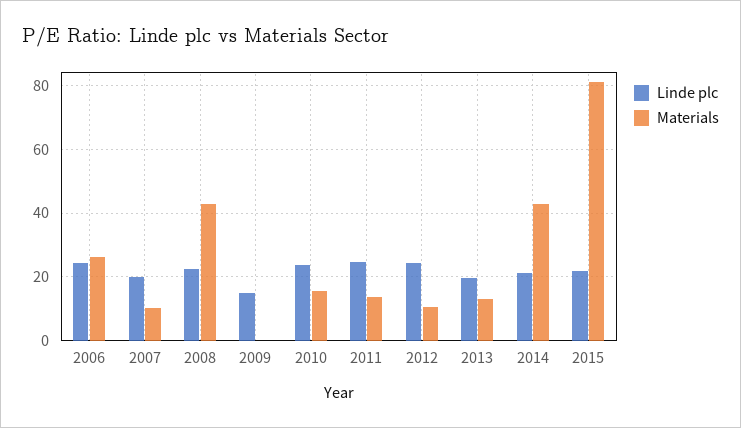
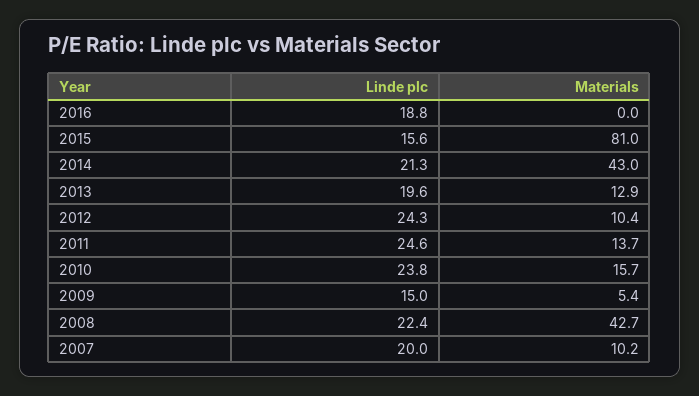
Linde plc, 2006: 24 -> none
Materials, 2006: 26 -> none
Materials, 2009: 0 -> 5.4
Linde plc, 2015: 22 -> 15.6
Linde plc, 2016: none -> 18.8
Materials, 2016: none -> 0

